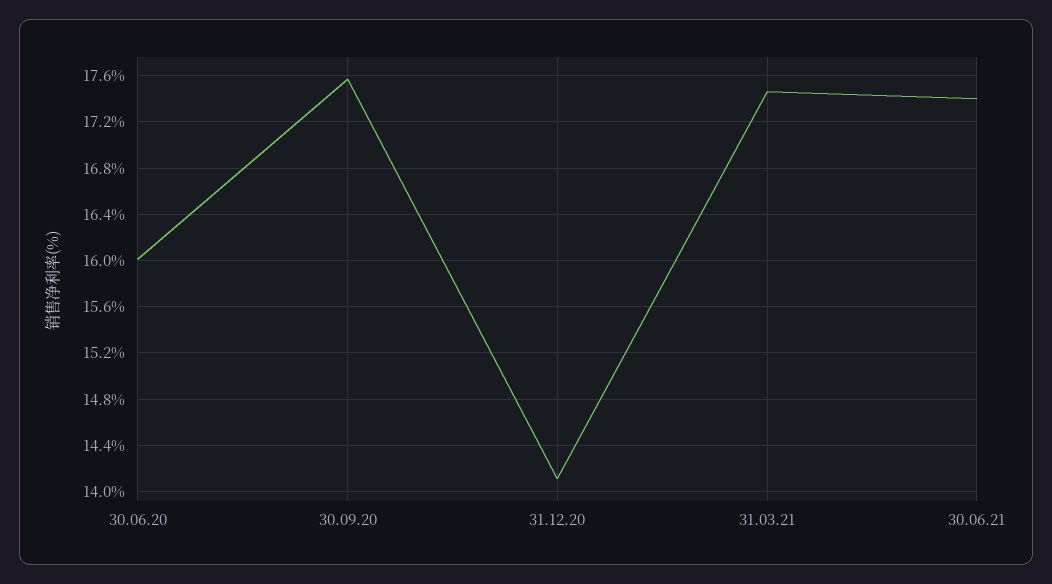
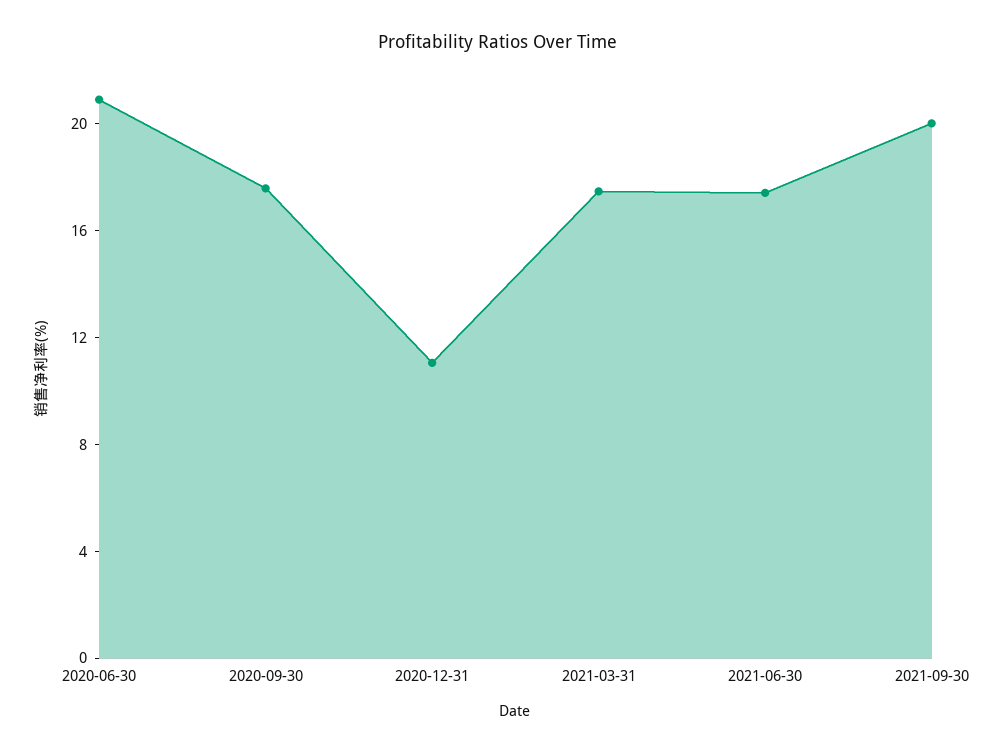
30.06.20: 16 -> 21
31.12.20: 14.1 -> 11
2021-09-30: none -> 20

